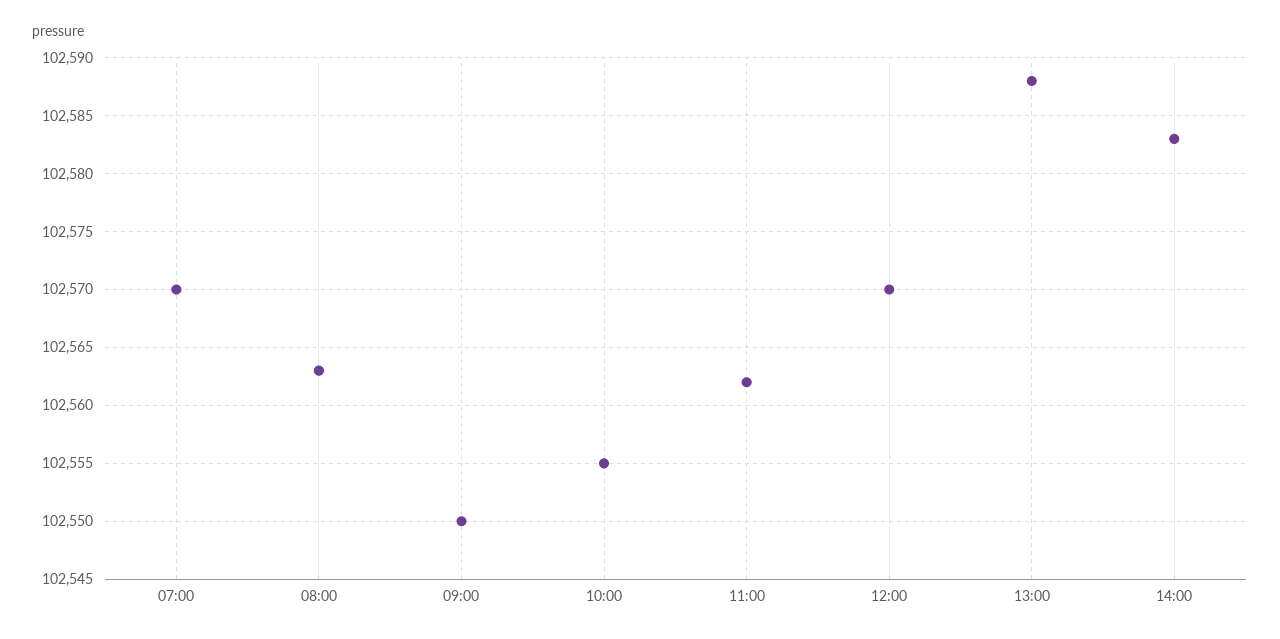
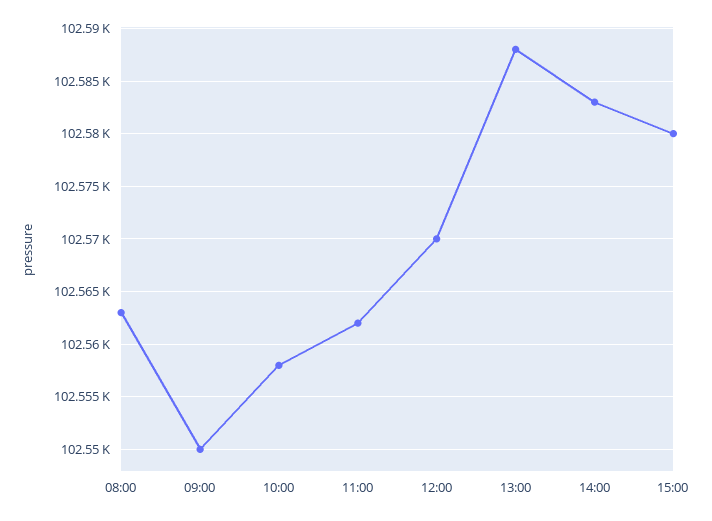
07:00: 102570 -> none
10:00: 102555 -> 102558
15:00: none -> 102580

